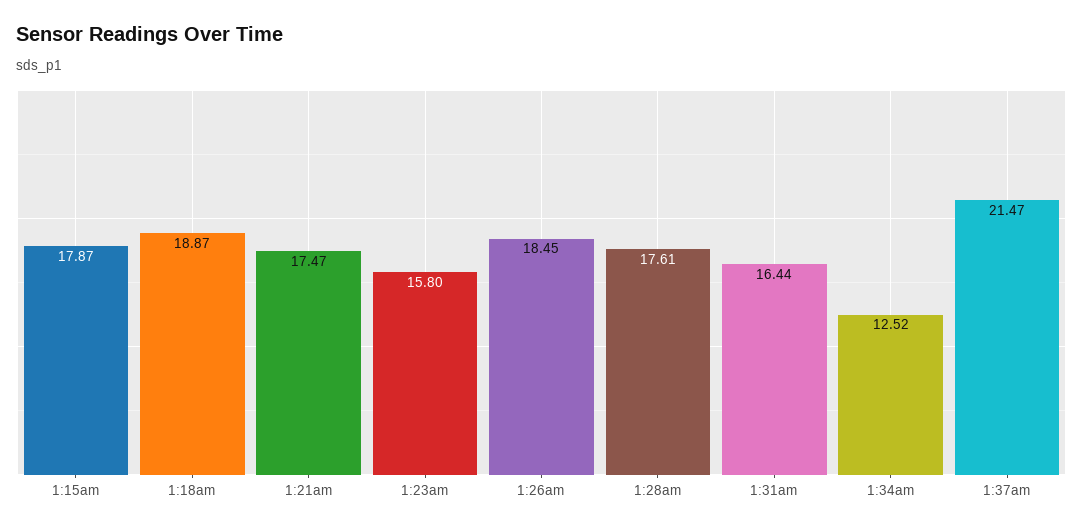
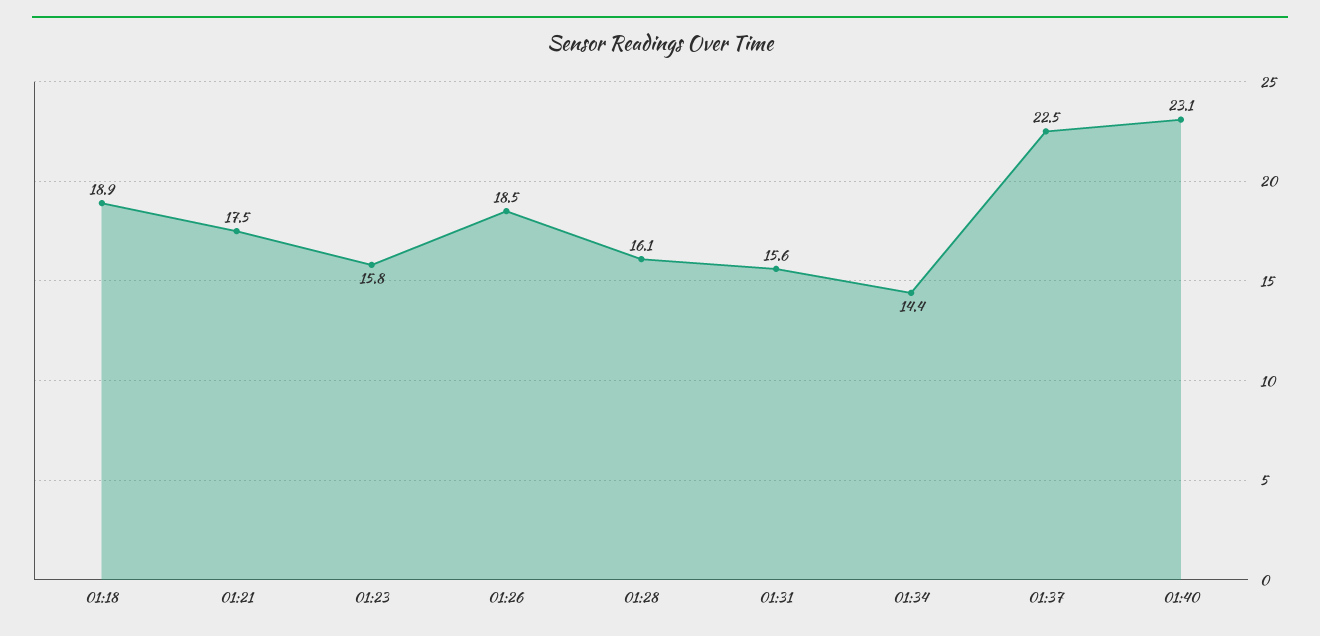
1:15am: 17.87 -> none
1:28am: 17.61 -> 16.1
1:31am: 16.44 -> 15.6
1:34am: 12.52 -> 14.4
1:37am: 21.47 -> 22.5
01:40: none -> 23.1

